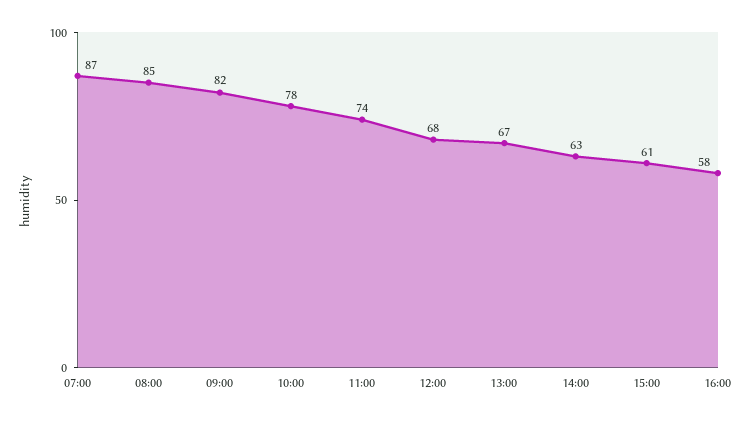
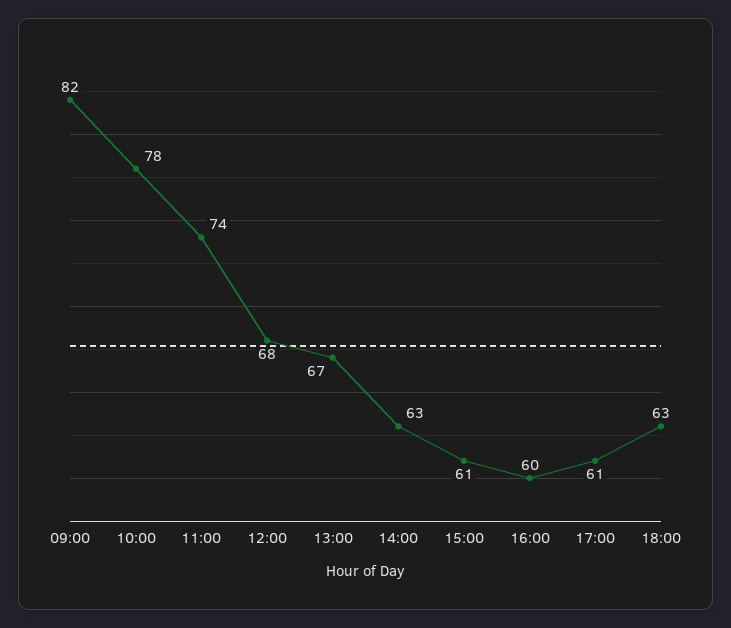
07:00: 87 -> none
08:00: 85 -> none
16:00: 58 -> 60
17:00: none -> 61
18:00: none -> 63

